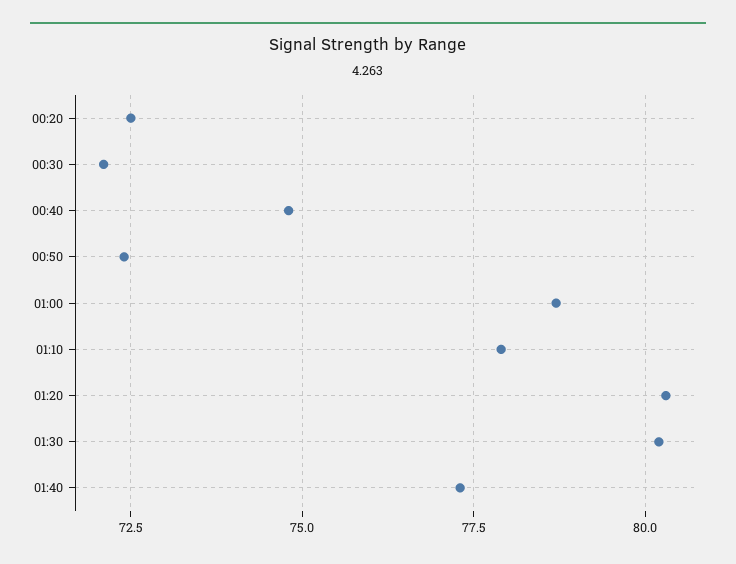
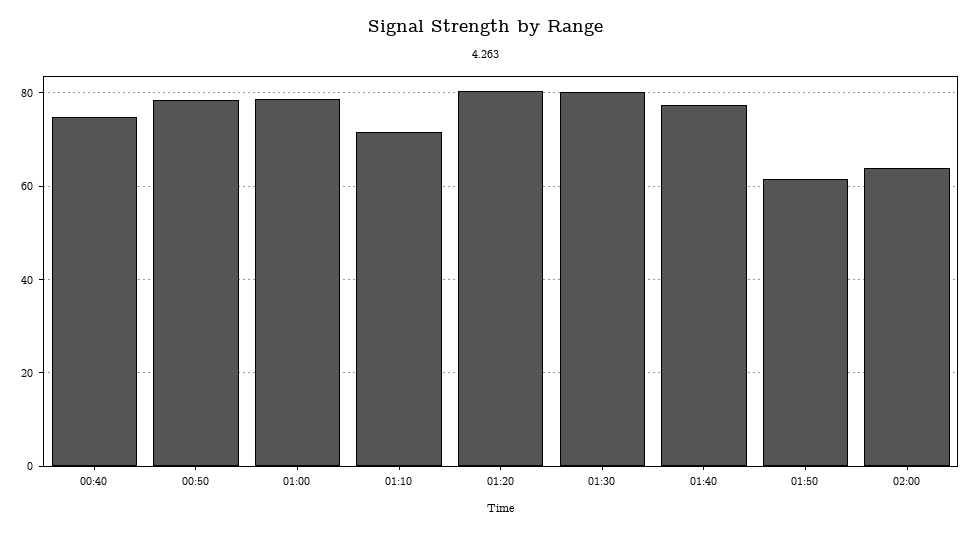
00:20: 72.5 -> none
00:30: 72 -> none
00:50: 72.5 -> 78
01:10: 78 -> 72
01:50: none -> 62
02:00: none -> 64

